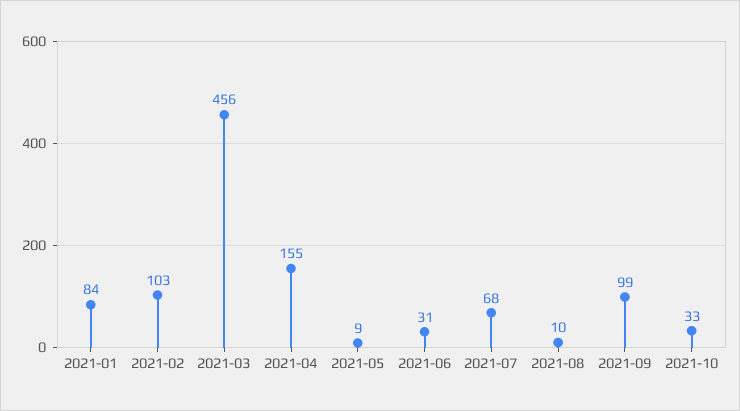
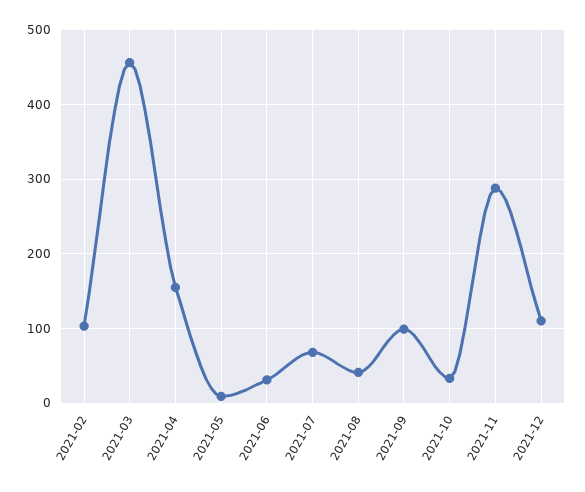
2021-01: 84 -> none
2021-08: 10 -> 40
2021-11: none -> 290
2021-12: none -> 110

